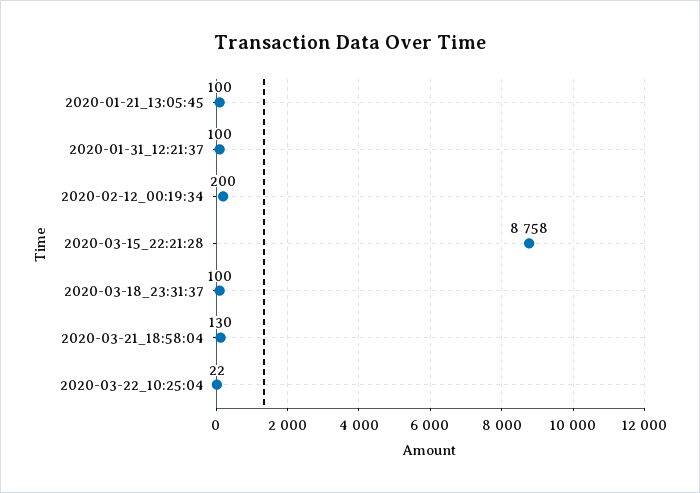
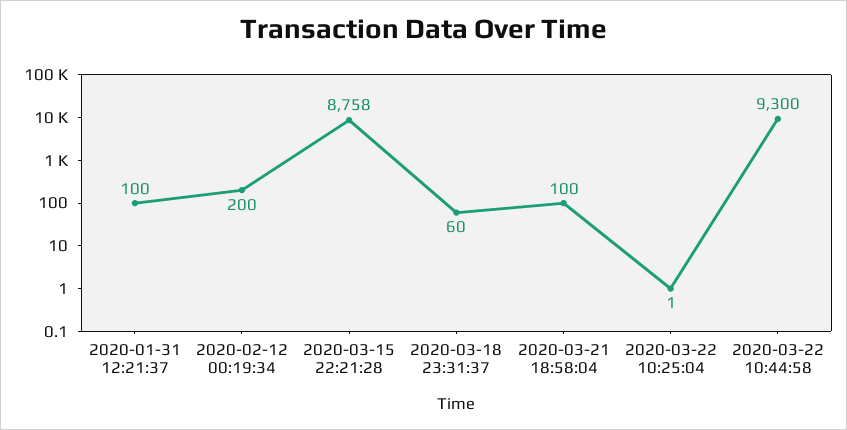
2020-01-21_13:05:45: 100 -> none
2020-03-18_23:31:37: 100 -> 60
2020-03-21_18:58:04: 130 -> 100
2020-03-22_10:25:04: 22 -> 1
2020-03-22 10:44:58: none -> 9300

